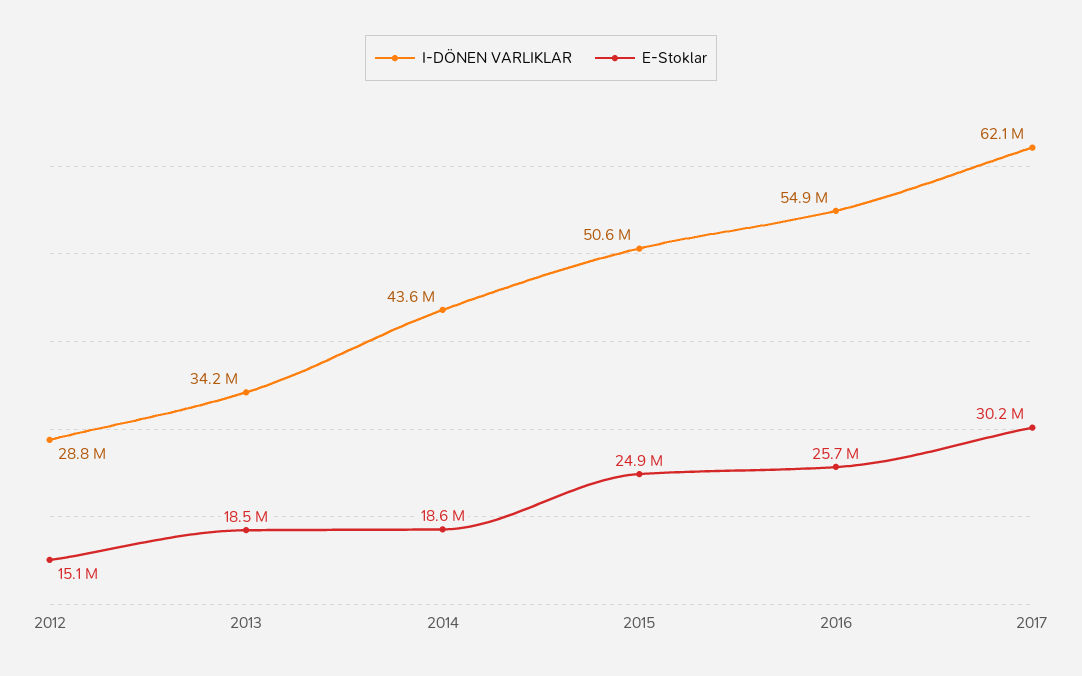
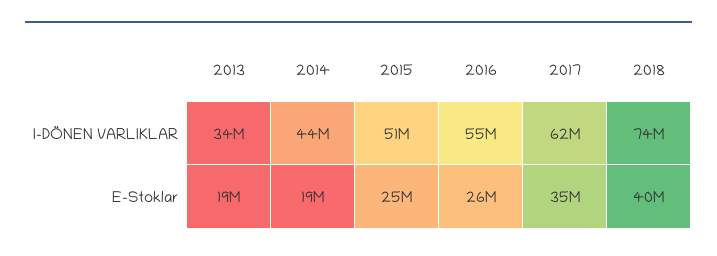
I-DÖNEN VARLIKLAR, 2012: 28800000 -> none
E-Stoklar, 2012: 15100000 -> none
E-Stoklar, 2017: 30200000 -> 35000000
I-DÖNEN VARLIKLAR, 2018: none -> 74000000
E-Stoklar, 2018: none -> 40000000

